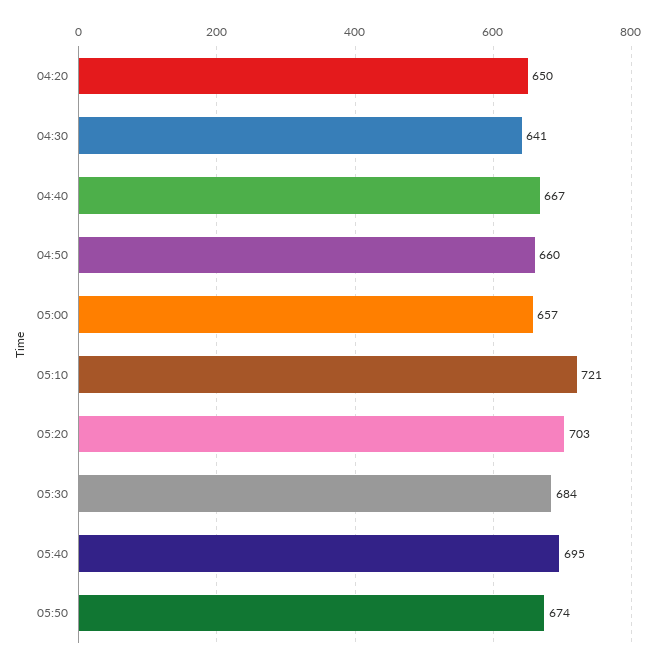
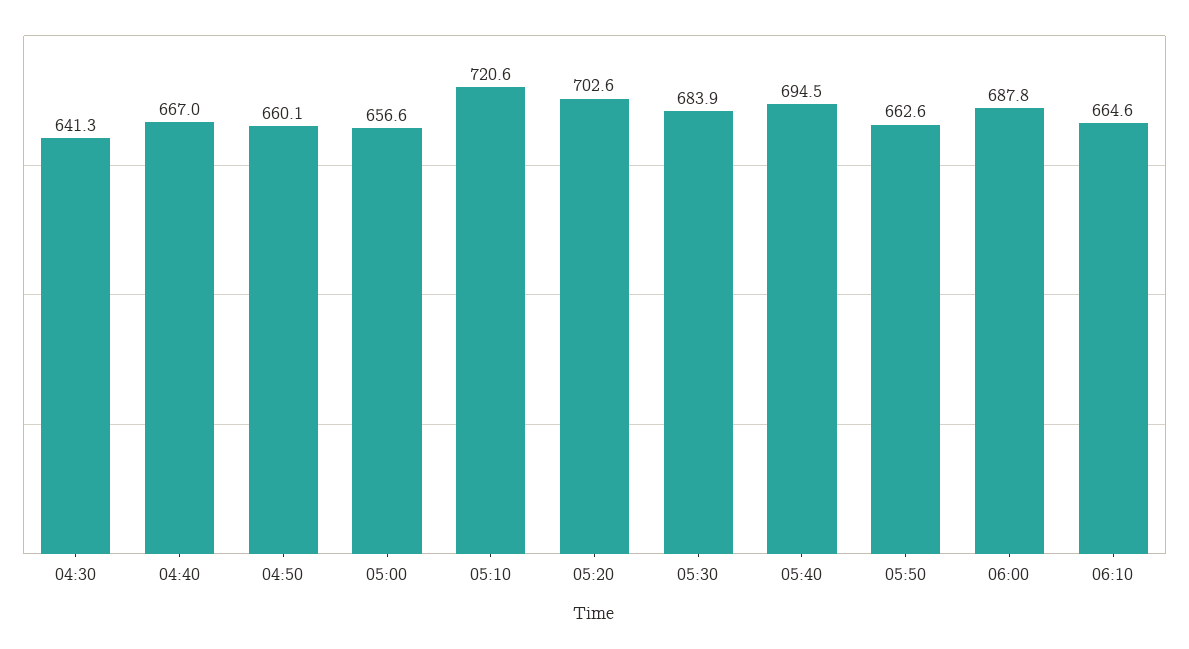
04:20: 650 -> none
05:50: 674 -> 662.6
06:00: none -> 687.8
06:10: none -> 664.6

